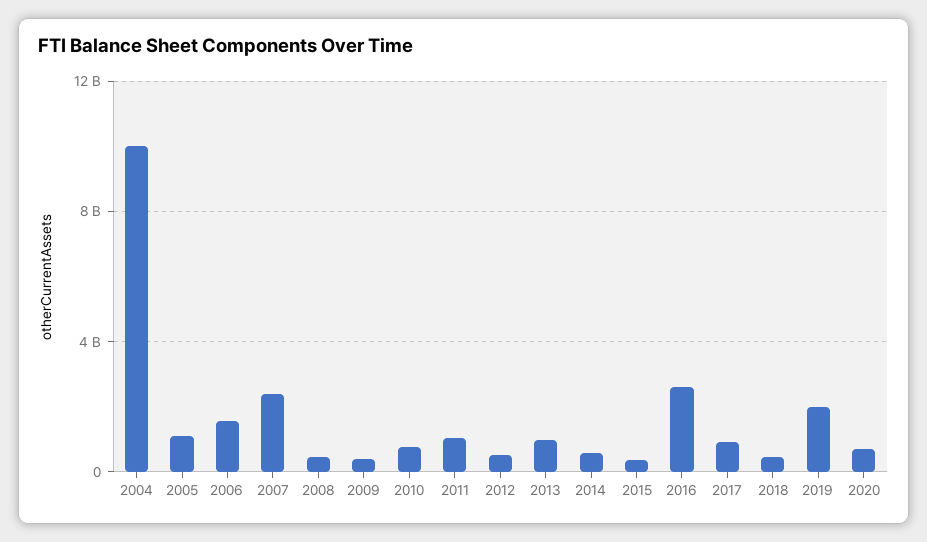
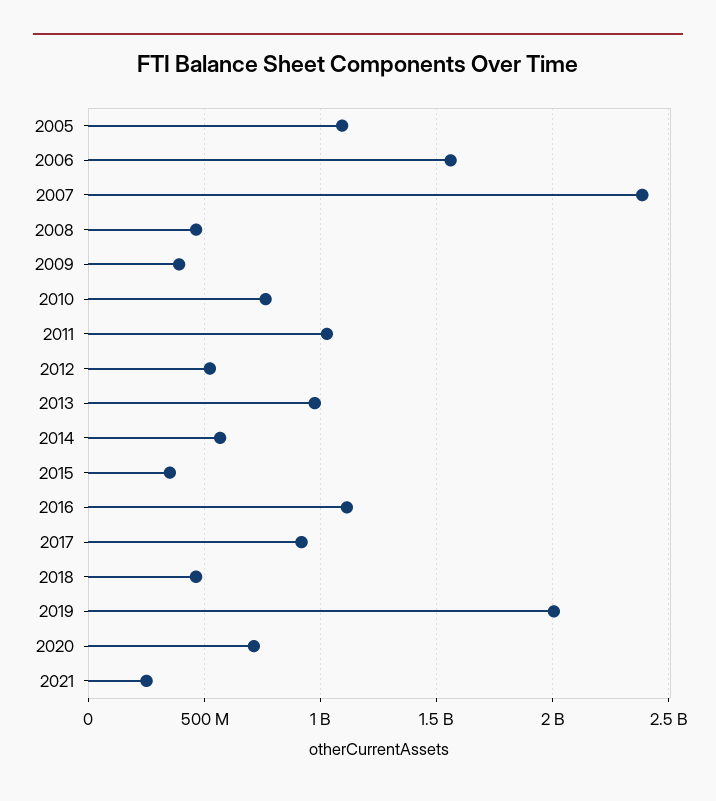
2004: 10000000000 -> none
2016: 2500000000 -> 1100000000
2021: none -> 250000000

